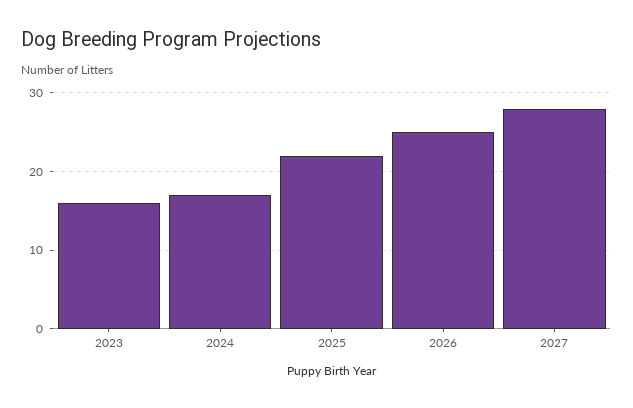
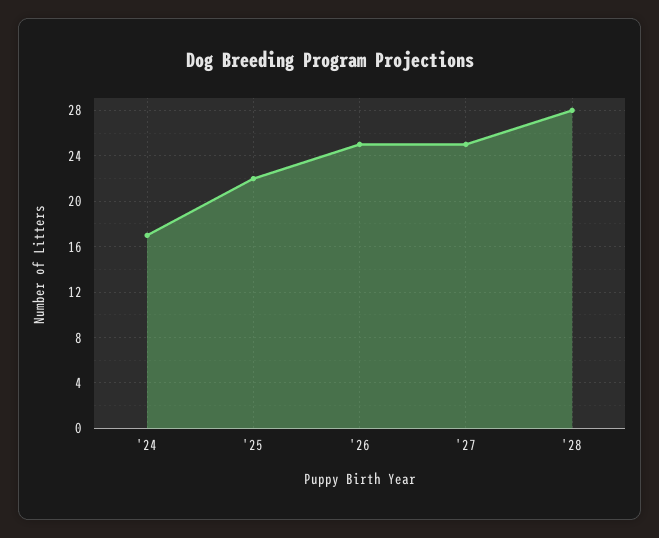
2023: 16 -> none
2027: 28 -> 25
'28: none -> 28

